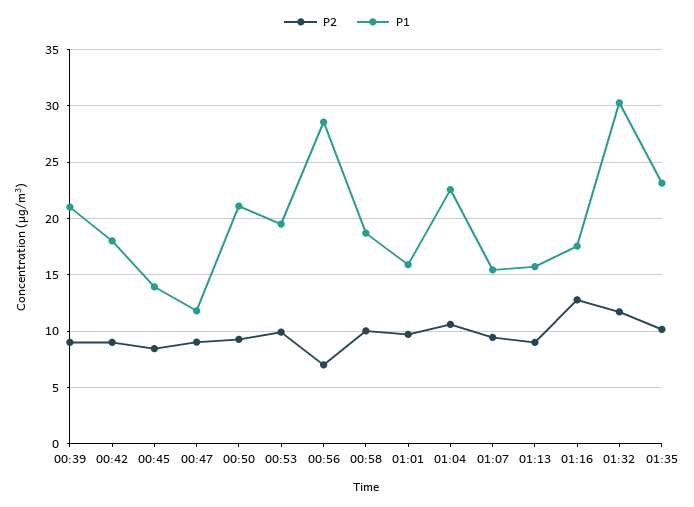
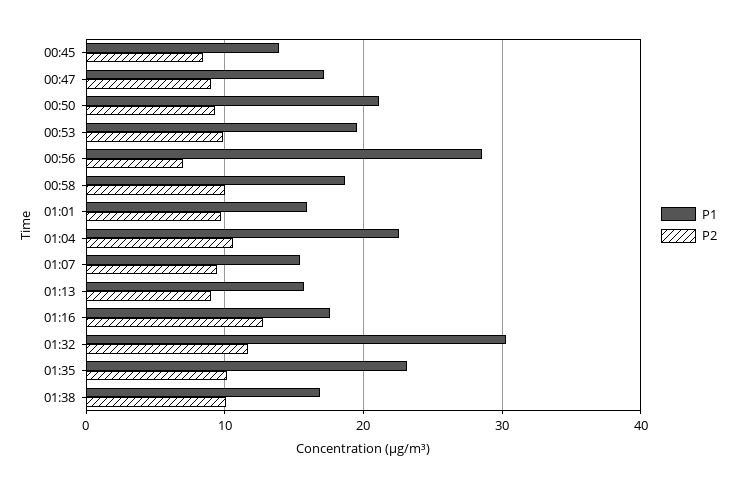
P2, 00:39: 9 -> none
P1, 00:39: 21 -> none
P2, 00:42: 9 -> none
P1, 00:42: 18 -> none
P1, 00:47: 12 -> 17
P1, 01:38: none -> 17
P2, 01:38: none -> 10

